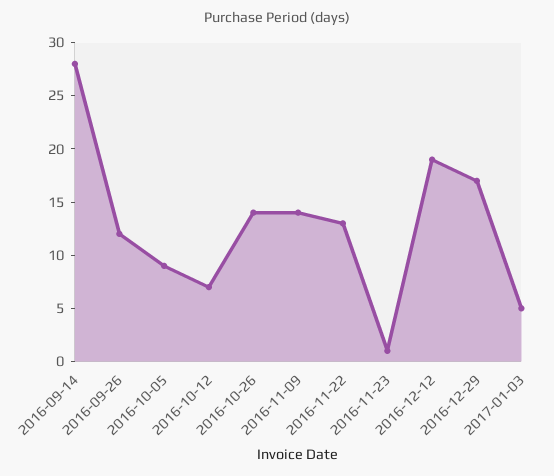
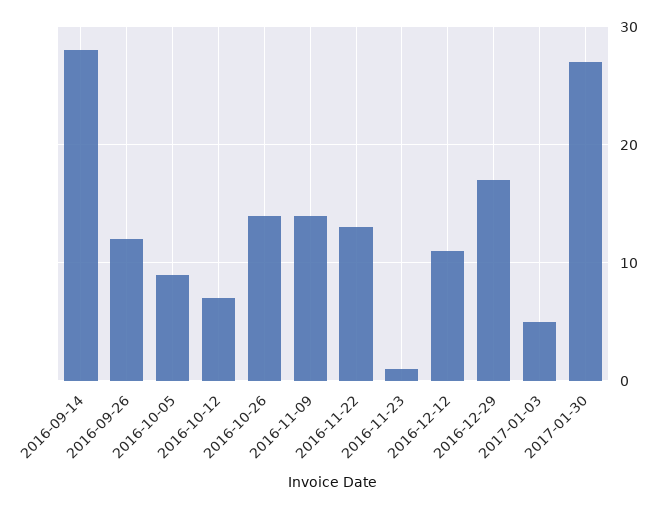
2016-12-12: 19 -> 11
2017-01-30: none -> 27

